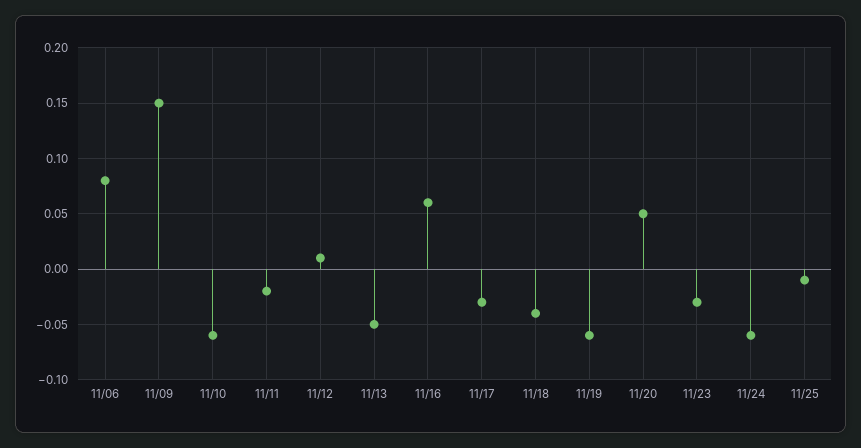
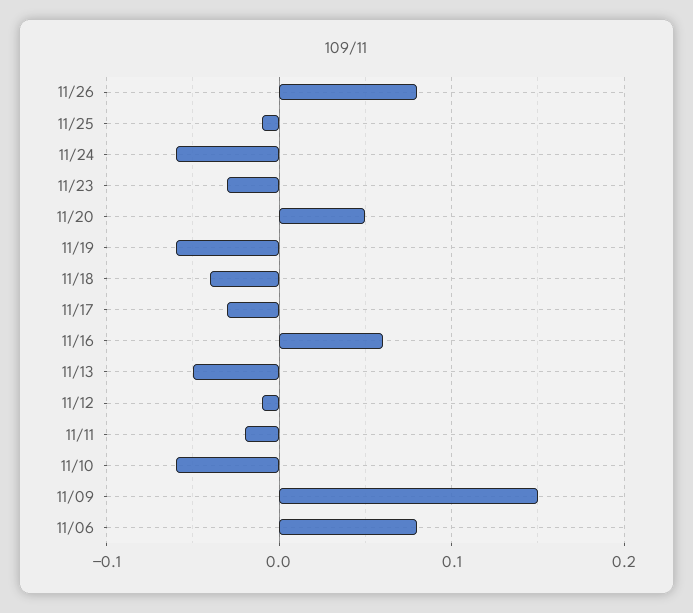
11/12: 0.01 -> -0.01
11/26: none -> 0.08

